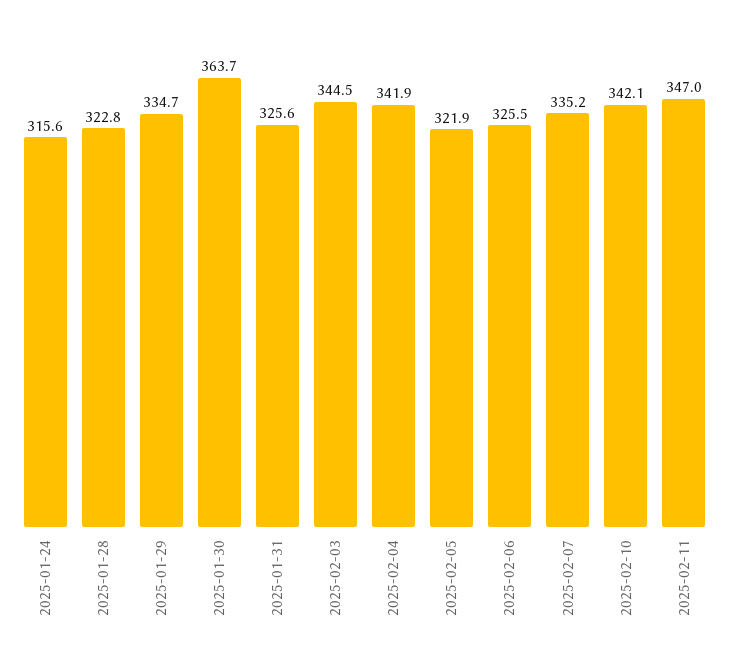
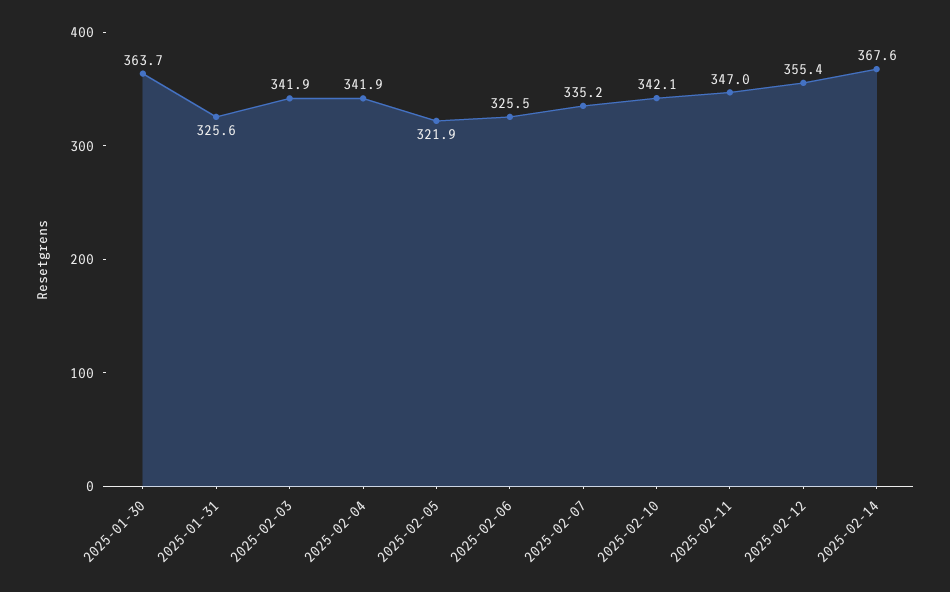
2025-01-24: 315.6 -> none
2025-01-28: 322.8 -> none
2025-01-29: 334.7 -> none
2025-02-03: 344.5 -> 341.9
2025-02-12: none -> 355.4
2025-02-14: none -> 367.6

